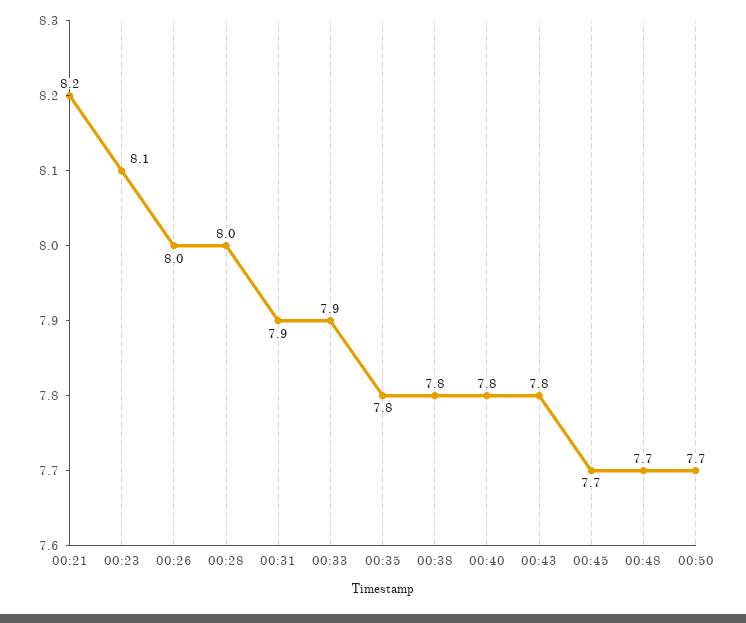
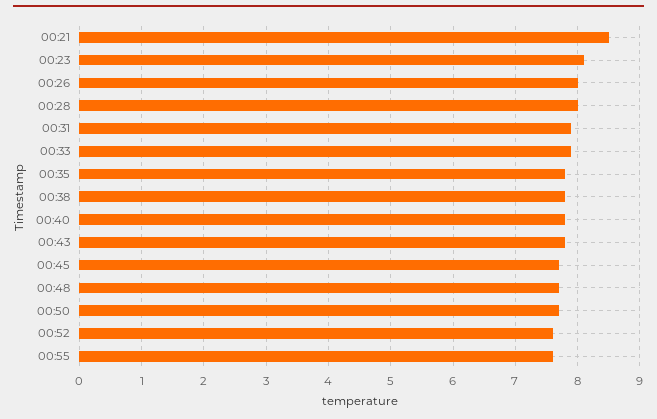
00:21: 8.2 -> 8.5
00:52: none -> 7.6
00:55: none -> 7.6

